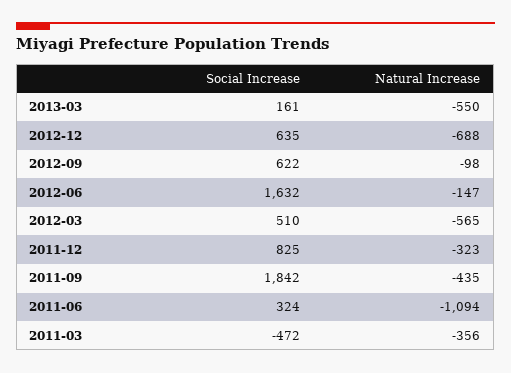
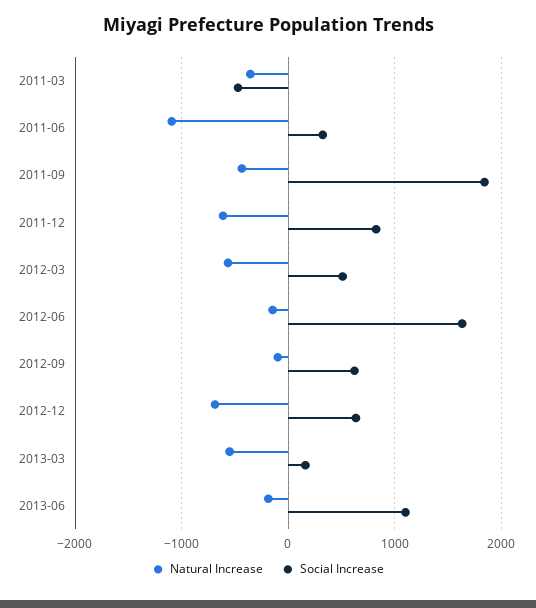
Natural Increase, 2011-12: -323 -> -600
Natural Increase, 2013-06: none -> -200
Social Increase, 2013-06: none -> 1100

